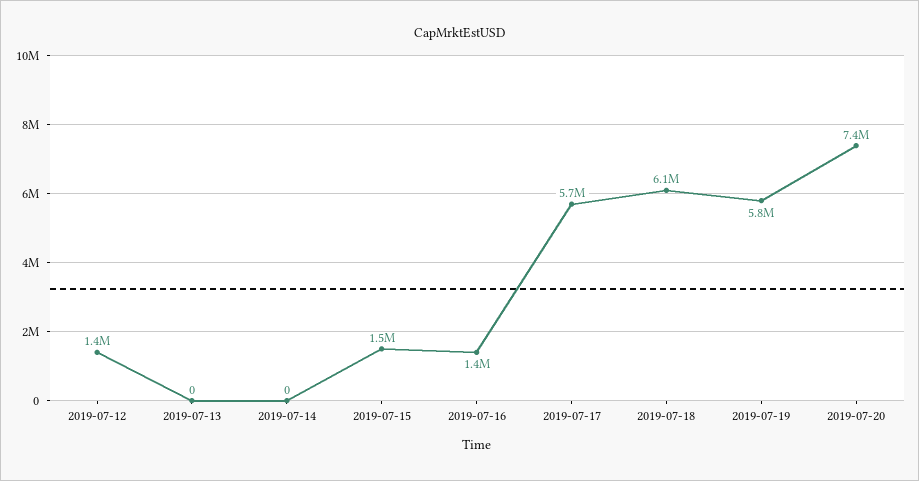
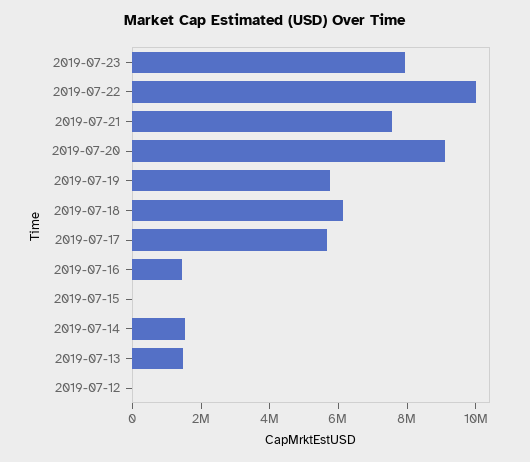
2019-07-12: 1400000 -> 0
2019-07-13: 0 -> 1500000
2019-07-14: 0 -> 1500000
2019-07-15: 1500000 -> 0
2019-07-20: 7400000 -> 9000000
2019-07-23: none -> 8000000
2019-07-22: none -> 10000000
2019-07-21: none -> 7500000

